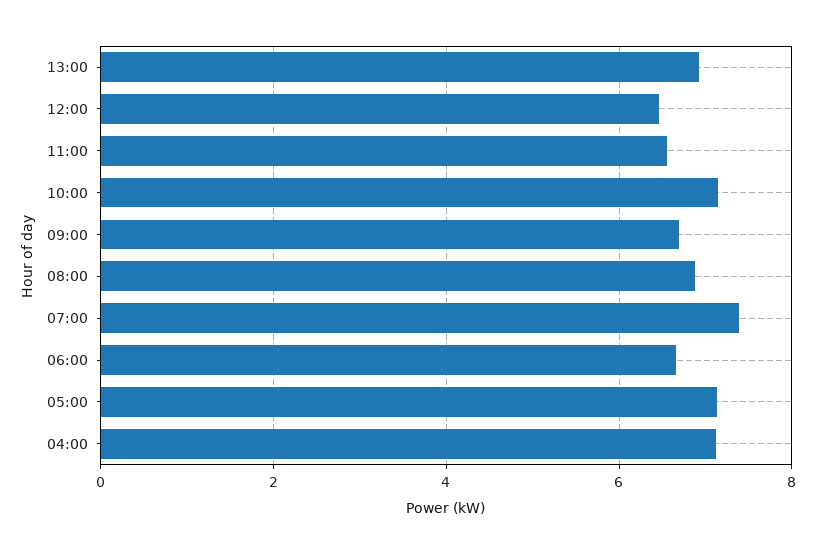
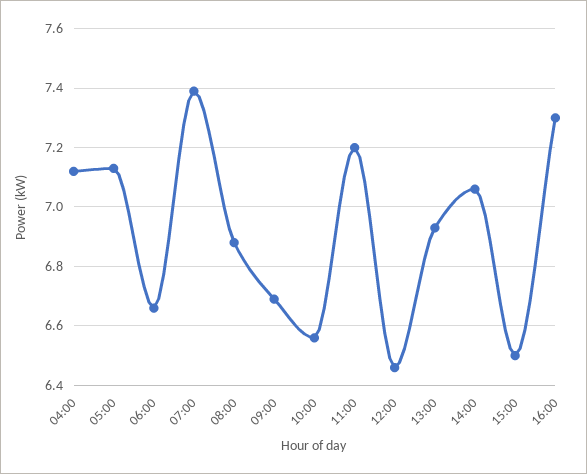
11:00: 6.6 -> 7.2
10:00: 7.2 -> 6.55
14:00: none -> 7.05
15:00: none -> 6.5
16:00: none -> 7.3

